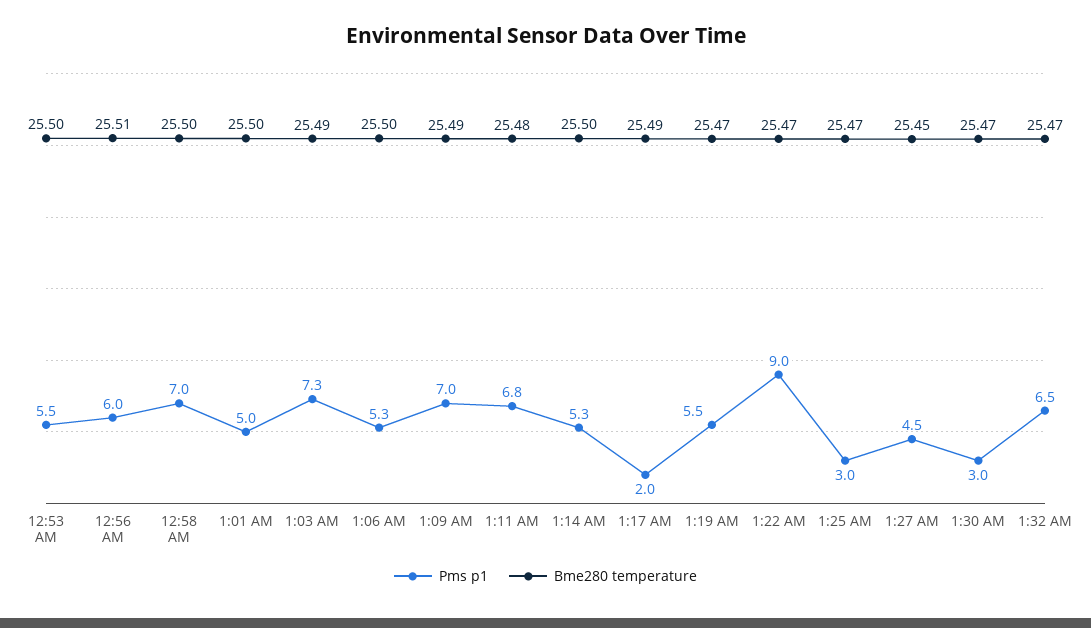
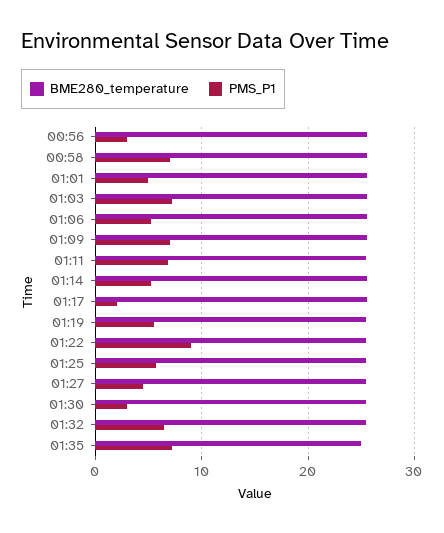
Pms p1, 12:53 AM: 5.5 -> none
Bme280 temperature, 12:53 AM: 25.5 -> none
Pms p1, 12:56 AM: 6 -> 3
Pms p1, 1:25 AM: 3 -> 6
Bme280 temperature, 01:35: none -> 25
Pms p1, 01:35: none -> 7

